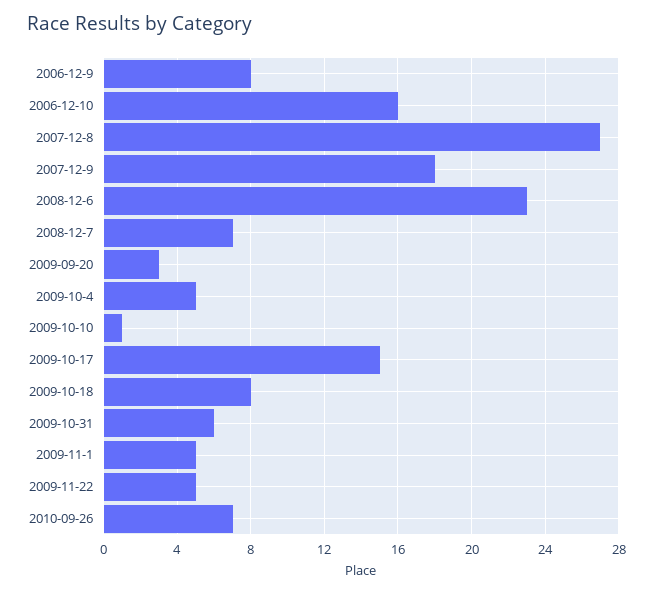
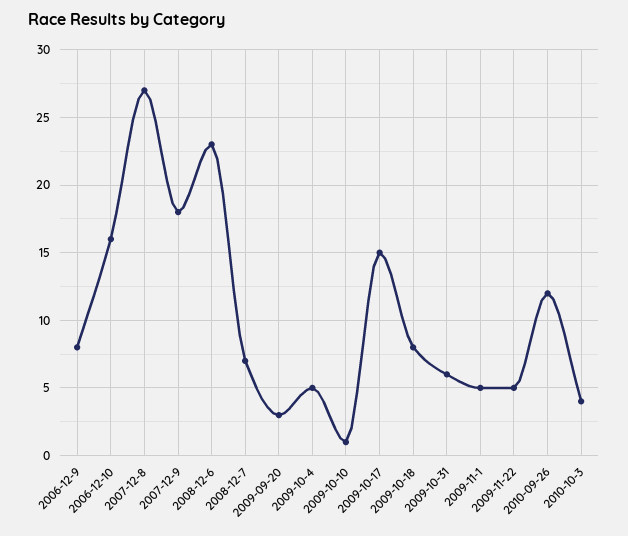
2010-09-26: 7 -> 12
2010-10-3: none -> 4

